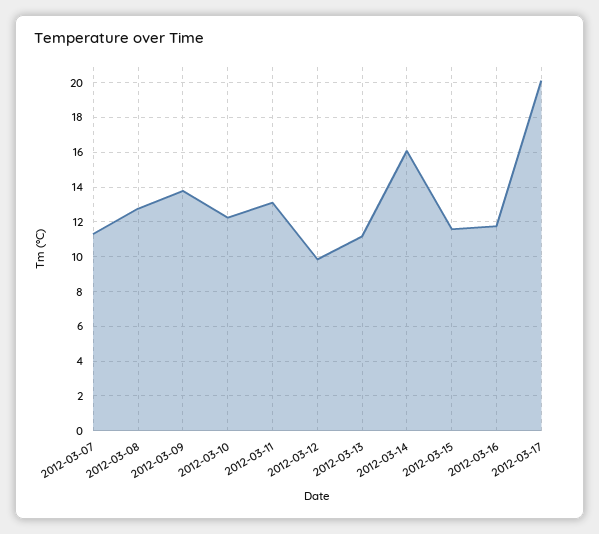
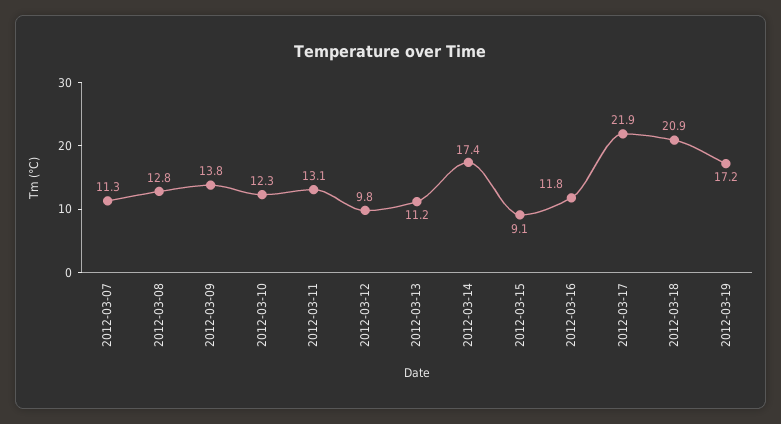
2012-03-14: 16 -> 17.4
2012-03-15: 11.5 -> 9.1
2012-03-17: 20 -> 21.9
2012-03-18: none -> 20.9
2012-03-19: none -> 17.2

